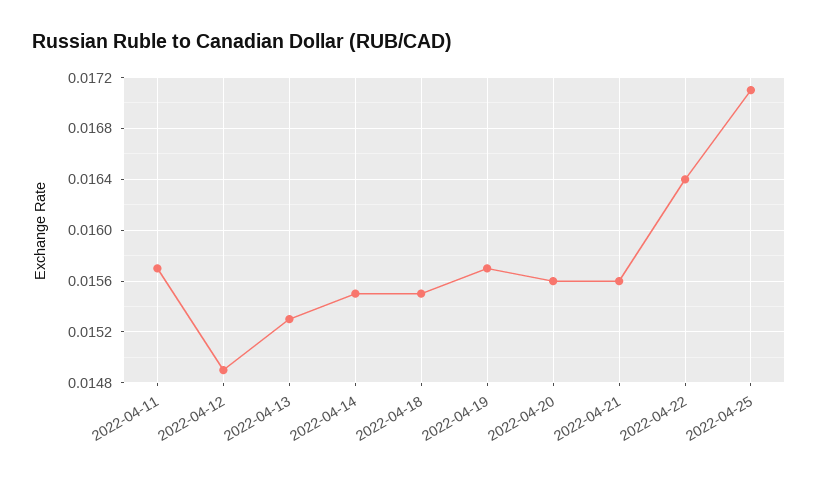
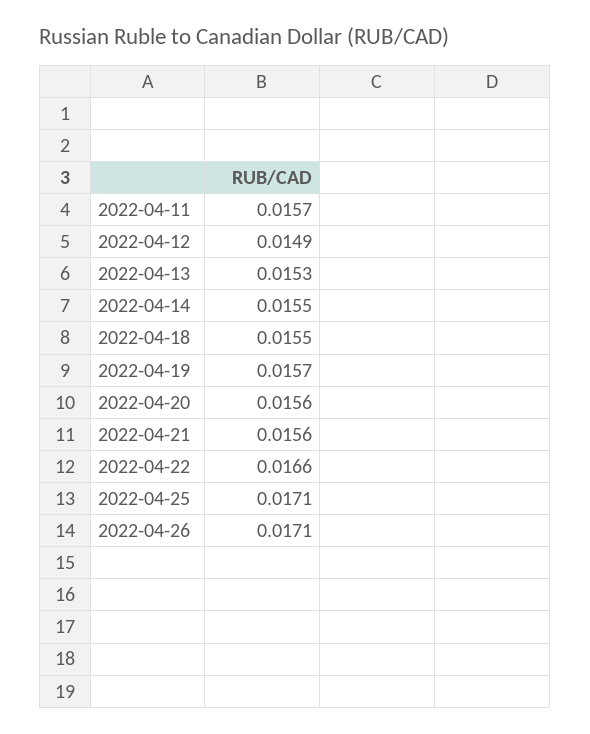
2022-04-22: 0.0164 -> 0.0166
2022-04-26: none -> 0.0171

